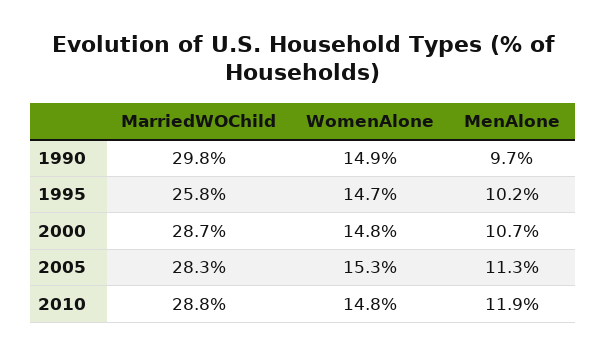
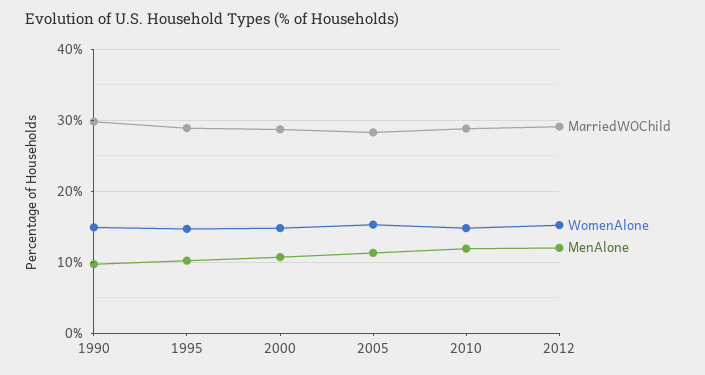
MarriedWOChild, 1995: 25.8 -> 29
MarriedWOChild, 2012: none -> 29
WomenAlone, 2012: none -> 15
MenAlone, 2012: none -> 12

